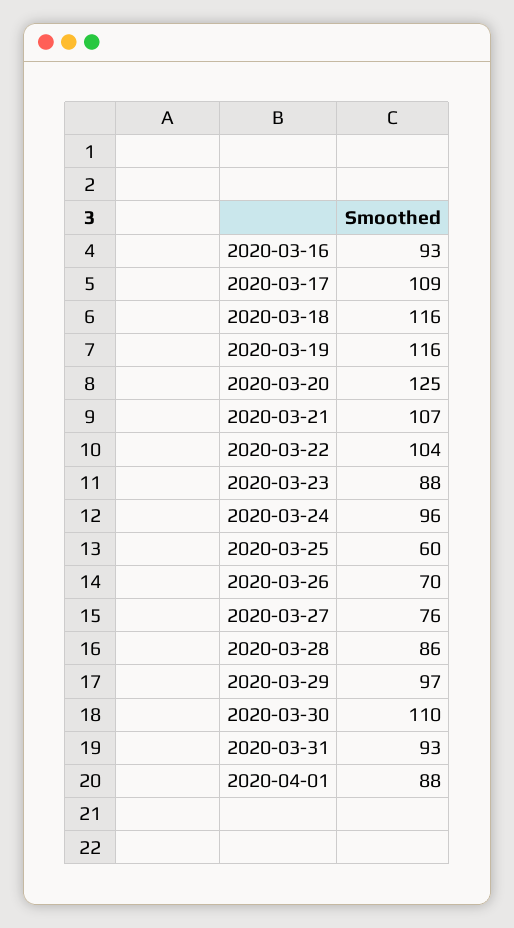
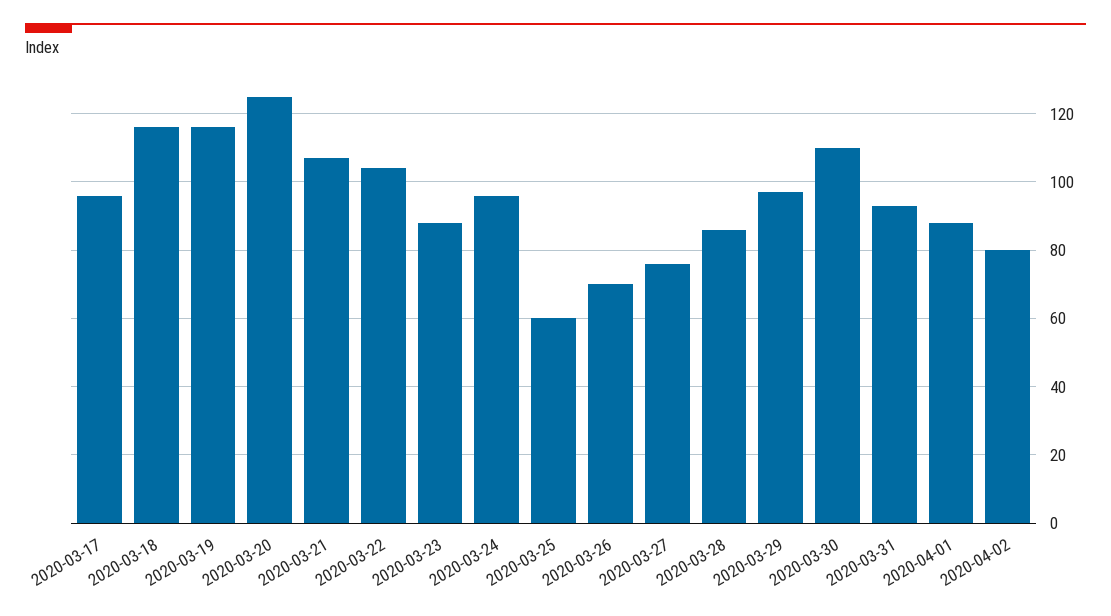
2020-03-16: 93 -> none
2020-03-17: 109 -> 95
2020-04-02: none -> 80

